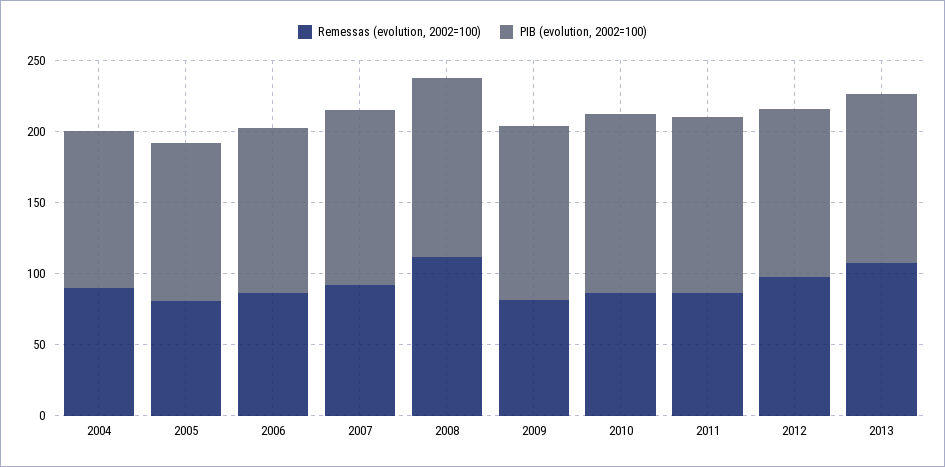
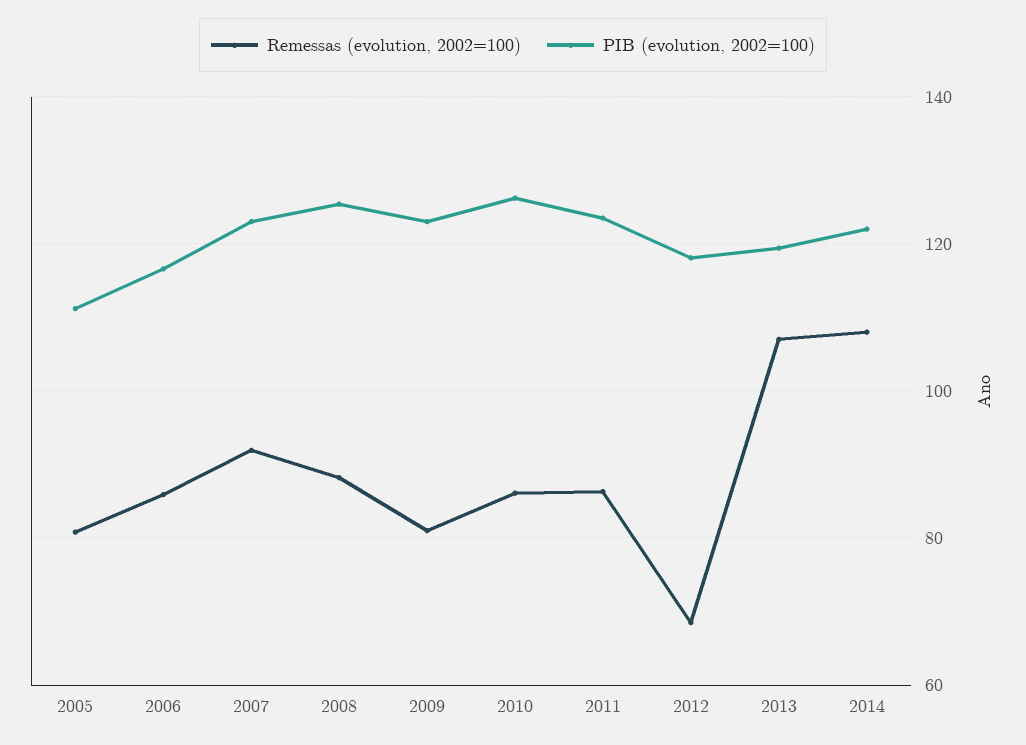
Remessas (evolution, 2002=100), 2004: 90 -> none
PIB (evolution, 2002=100), 2004: 110 -> none
Remessas (evolution, 2002=100), 2008: 110 -> 88
Remessas (evolution, 2002=100), 2012: 100 -> 68
Remessas (evolution, 2002=100), 2014: none -> 108
PIB (evolution, 2002=100), 2014: none -> 122

